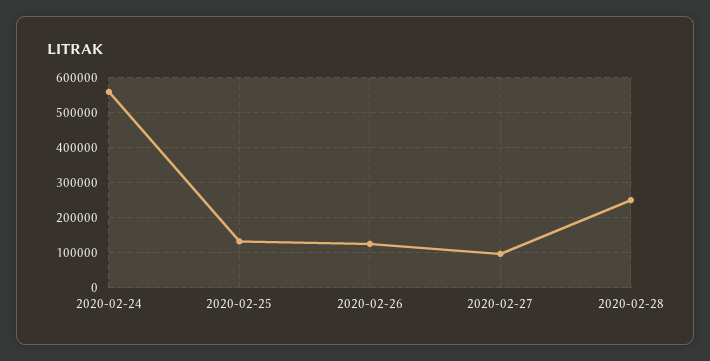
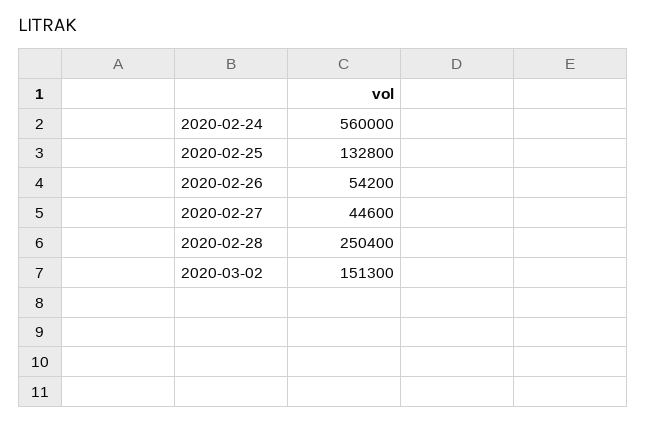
2020-02-26: 120000 -> 54200
2020-02-27: 100000 -> 44600
2020-03-02: none -> 151300

